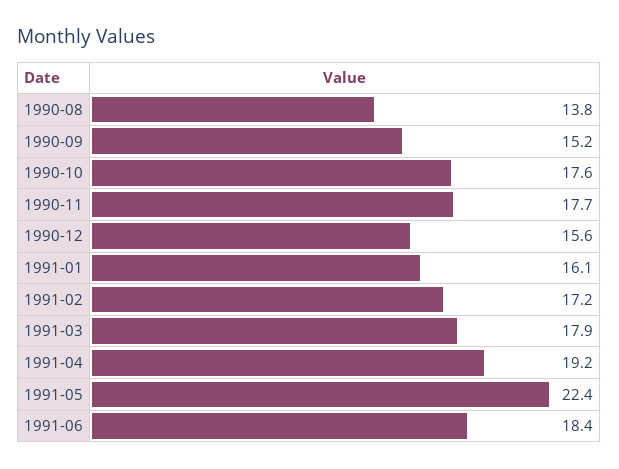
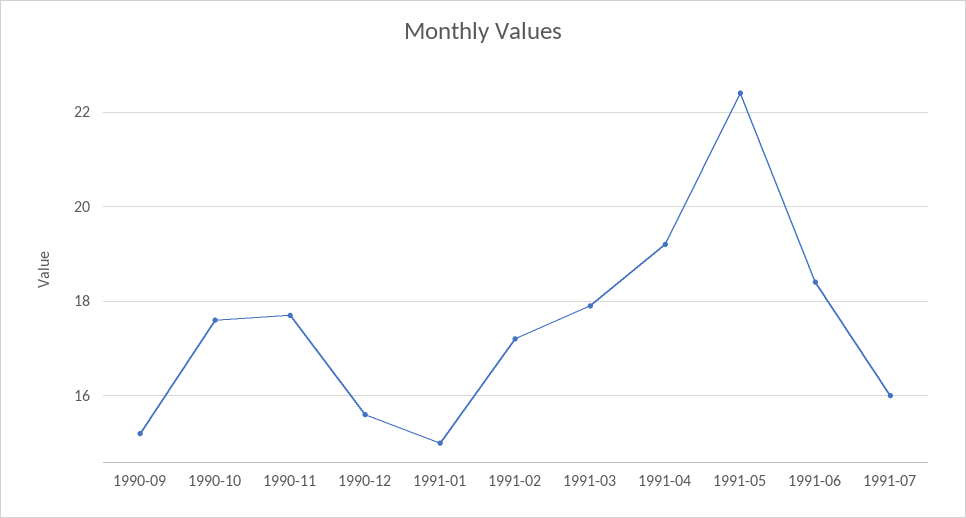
1990-08: 13.8 -> none
1991-01: 16.1 -> 15
1991-07: none -> 16

